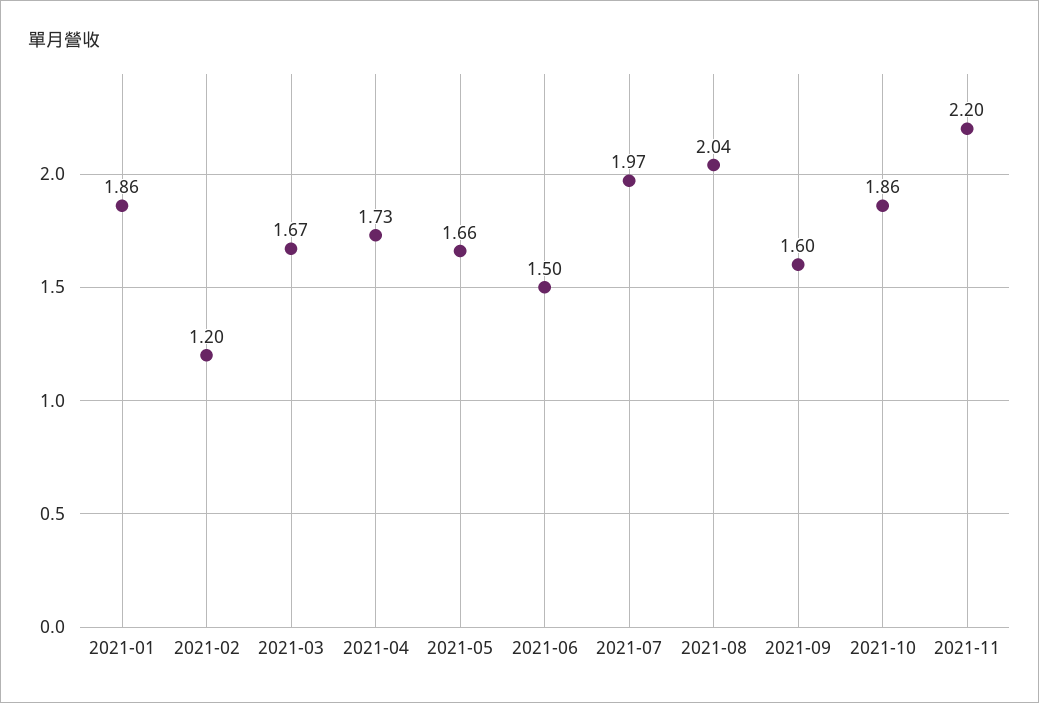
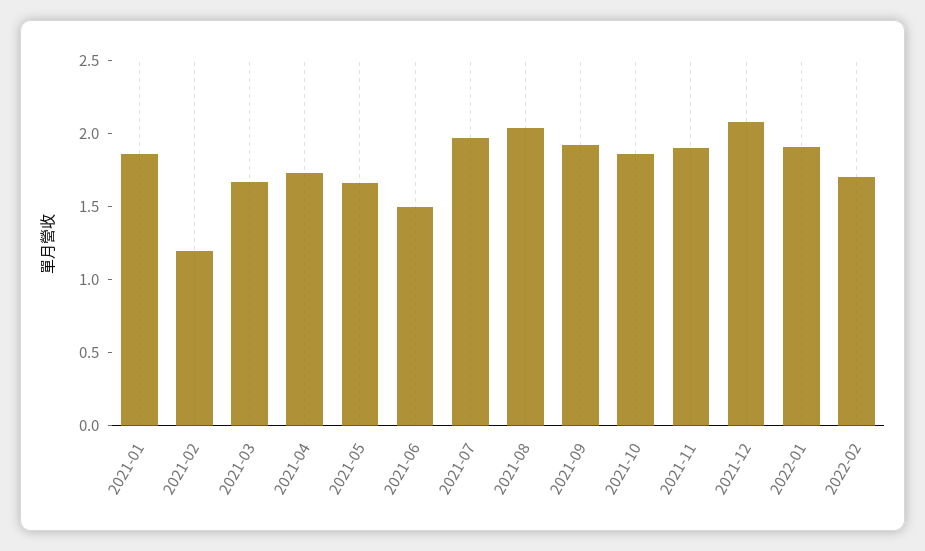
2021-09: 1.6 -> 1.9
2021-11: 2.2 -> 1.9
2021-12: none -> 2.1
2022-01: none -> 1.9
2022-02: none -> 1.7

